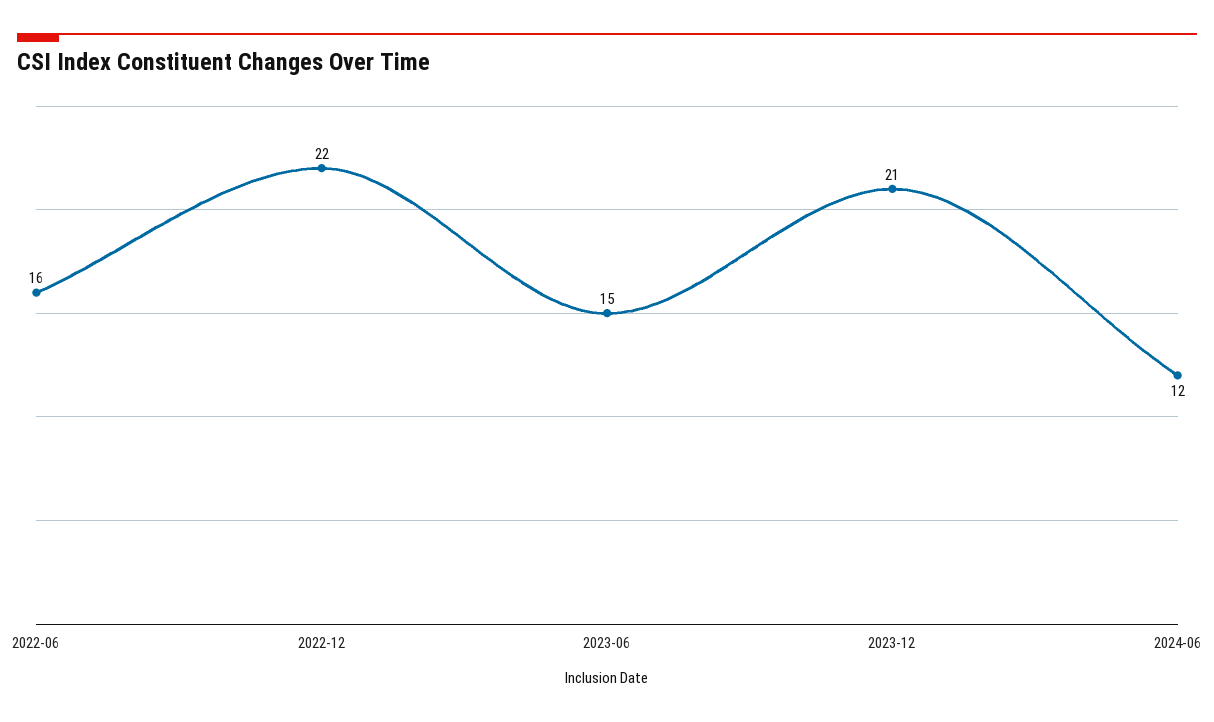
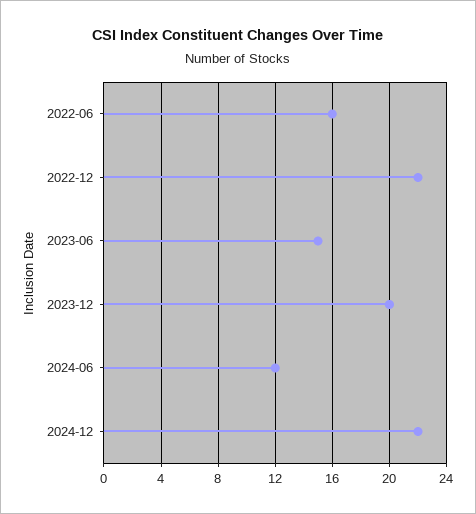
2023-12: 21 -> 20
2024-12: none -> 22

